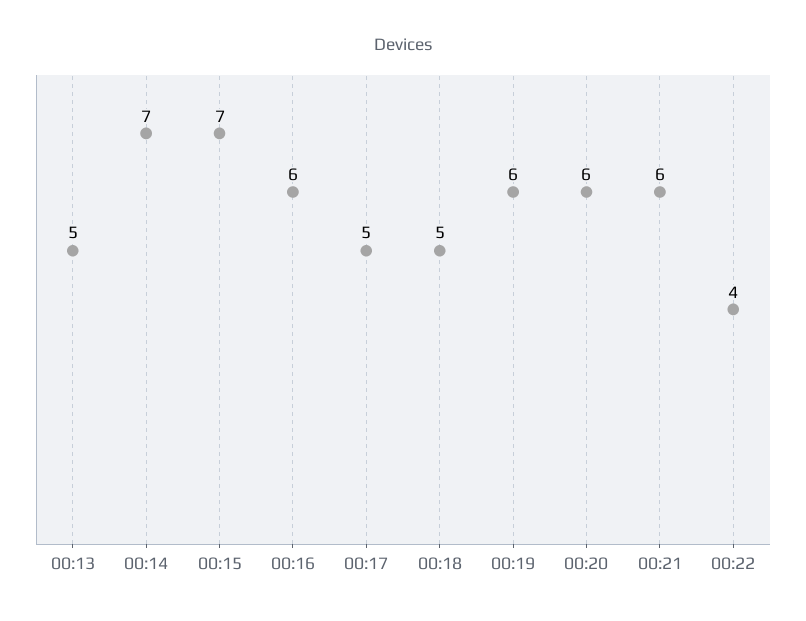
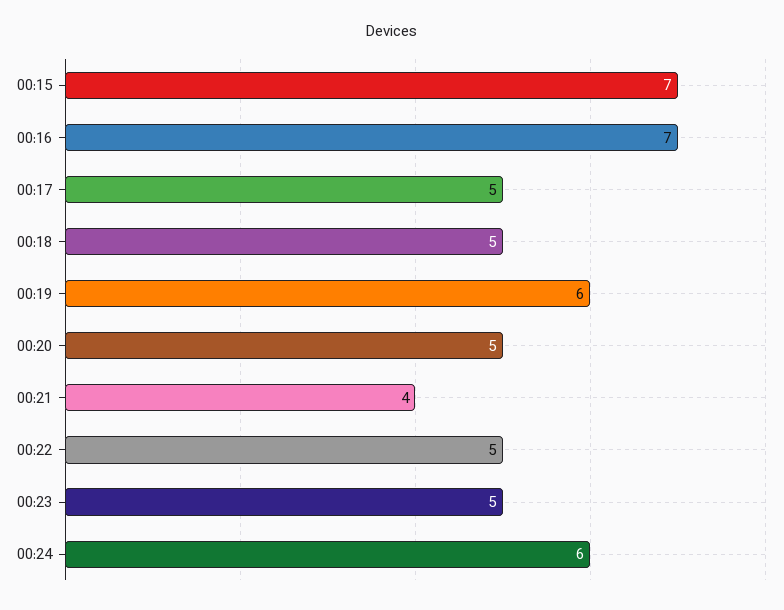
00:13: 5 -> none
00:14: 7 -> none
00:16: 6 -> 7
00:20: 6 -> 5
00:21: 6 -> 4
00:22: 4 -> 5
00:23: none -> 5
00:24: none -> 6

